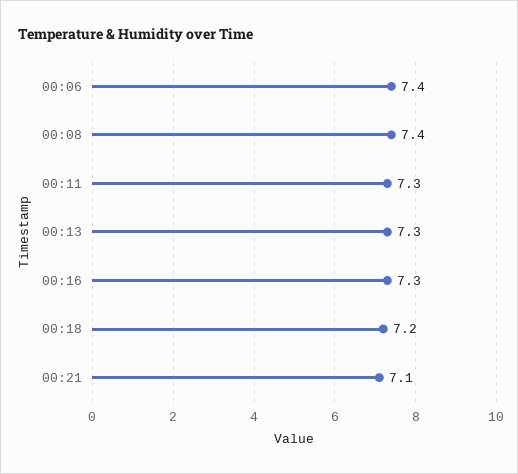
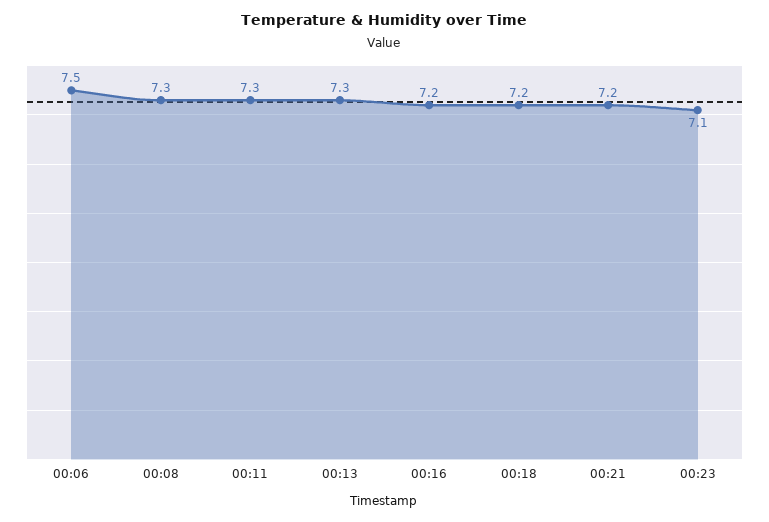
00:06: 7.4 -> 7.5
00:08: 7.4 -> 7.3
00:16: 7.3 -> 7.2
00:21: 7.1 -> 7.2
00:23: none -> 7.1

